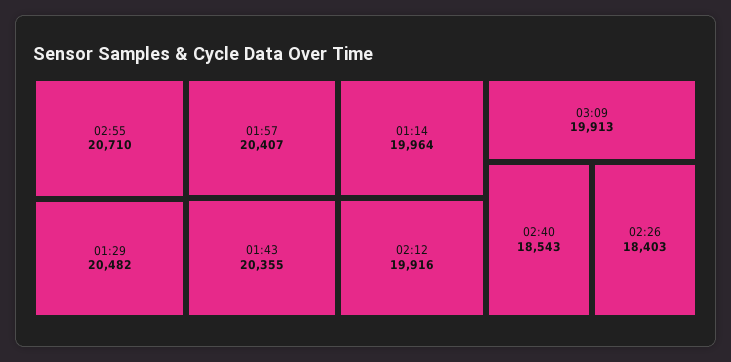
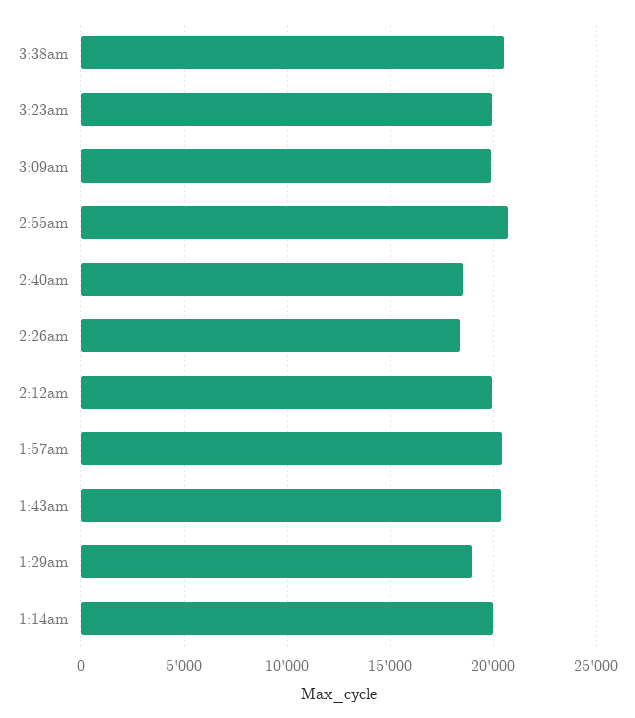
01:29: 20482 -> 19000
3:38am: none -> 20500
3:23am: none -> 20000

